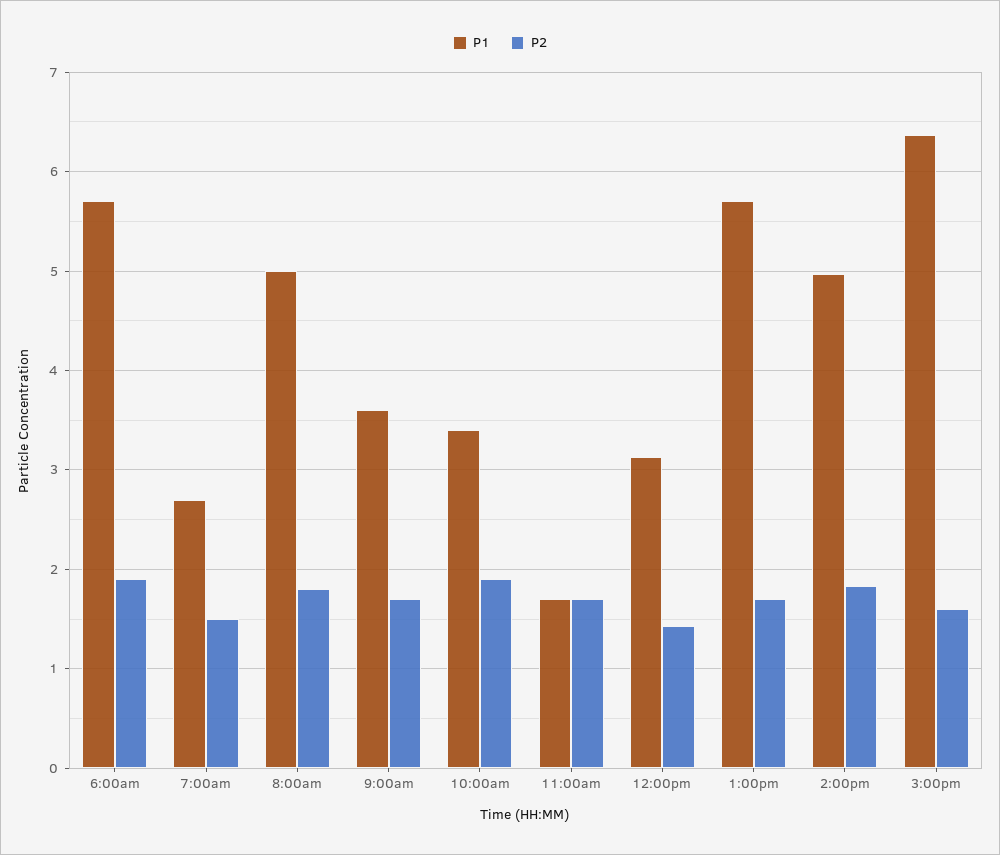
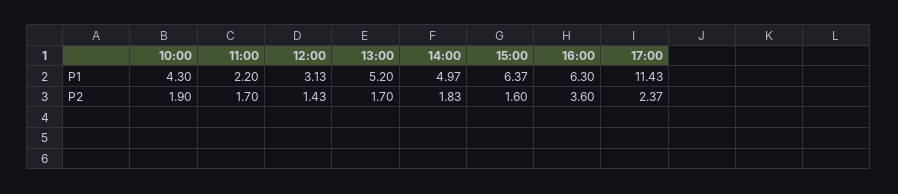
P1, 6:00am: 5.7 -> none
P2, 6:00am: 1.9 -> none
P1, 7:00am: 2.7 -> none
P2, 7:00am: 1.5 -> none
P1, 8:00am: 5 -> none
P2, 8:00am: 1.8 -> none
P1, 9:00am: 3.6 -> none
P2, 9:00am: 1.7 -> none
P1, 10:00am: 3.4 -> 4.3
P1, 11:00am: 1.7 -> 2.2
P1, 1:00pm: 5.7 -> 5.2
P1, 16:00: none -> 6.3
P1, 17:00: none -> 11.43
P2, 16:00: none -> 3.6
P2, 17:00: none -> 2.37

